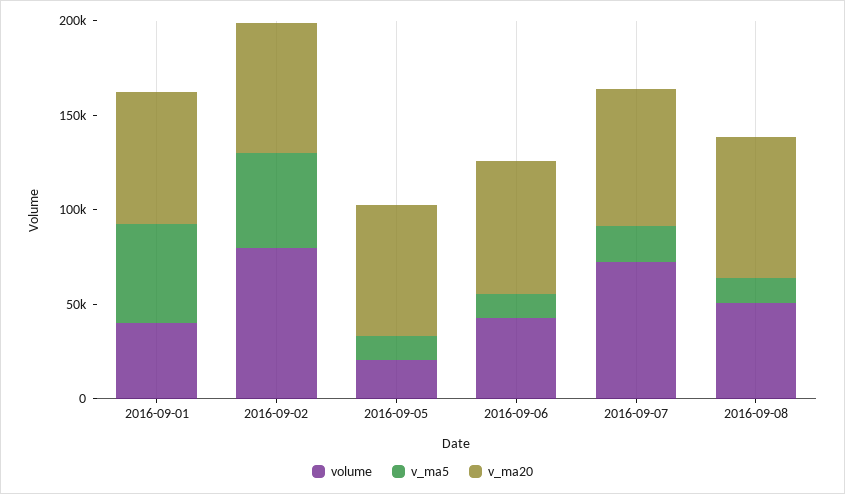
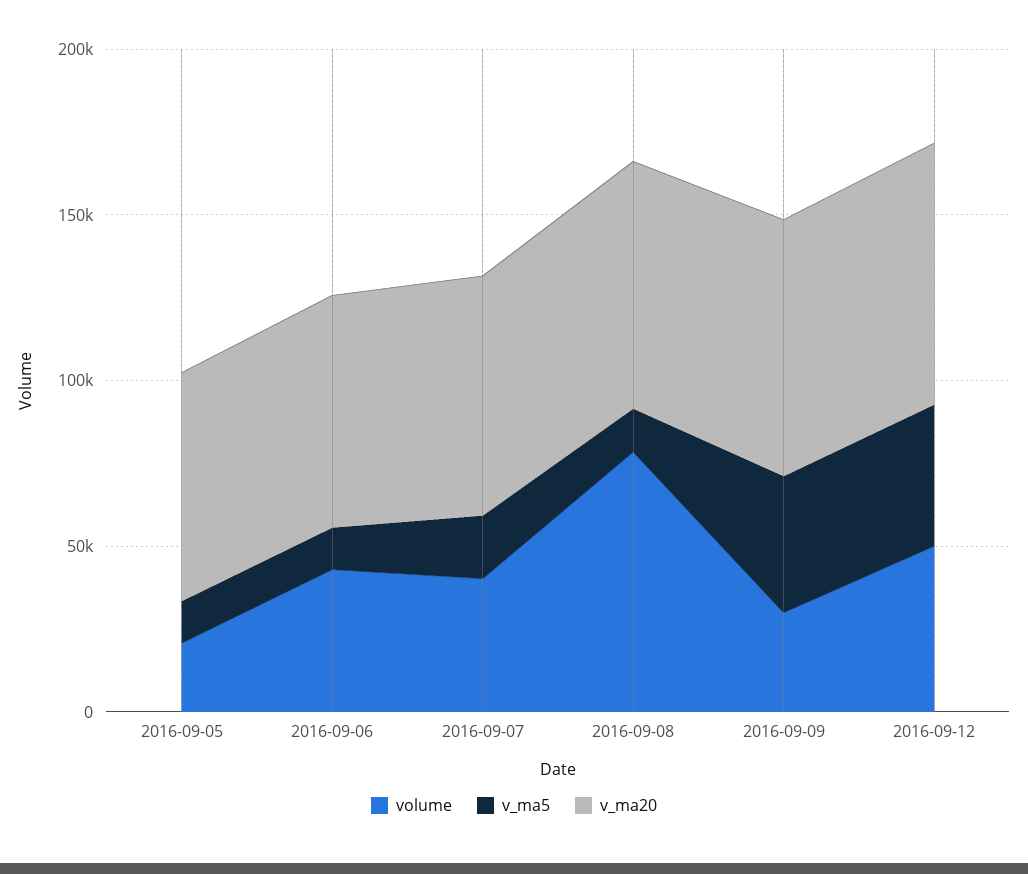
volume, 2016-09-01: 40000 -> none
v_ma5, 2016-09-01: 50000 -> none
v_ma20, 2016-09-01: 70000 -> none
volume, 2016-09-02: 80000 -> none
v_ma5, 2016-09-02: 50000 -> none
v_ma20, 2016-09-02: 70000 -> none
volume, 2016-09-07: 70000 -> 40000
volume, 2016-09-08: 50000 -> 80000
volume, 2016-09-09: none -> 30000
v_ma5, 2016-09-09: none -> 40000
v_ma20, 2016-09-09: none -> 80000
volume, 2016-09-12: none -> 50000
v_ma5, 2016-09-12: none -> 40000
v_ma20, 2016-09-12: none -> 80000

